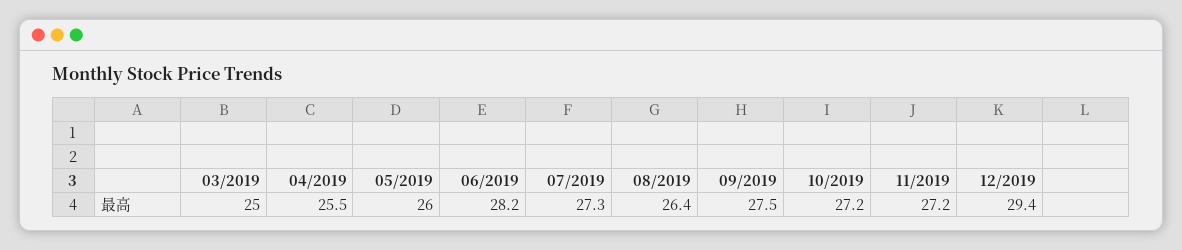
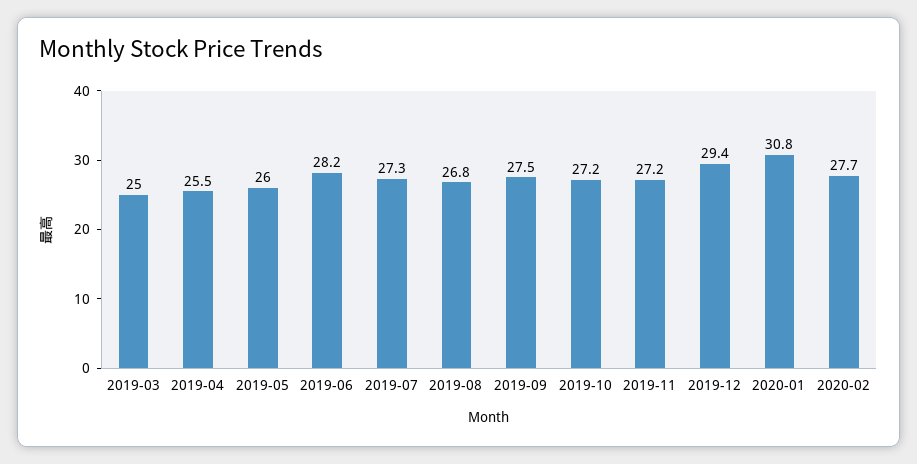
08/2019: 26.4 -> 26.8
2020-01: none -> 30.8
2020-02: none -> 27.7

